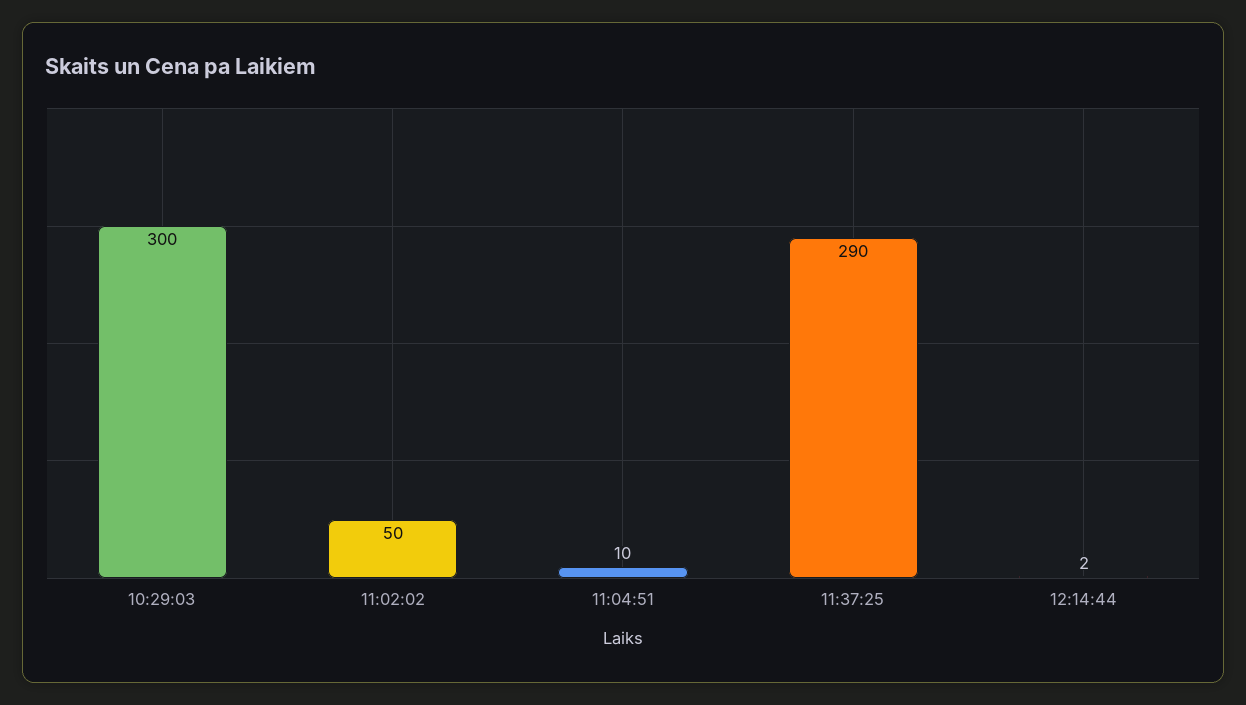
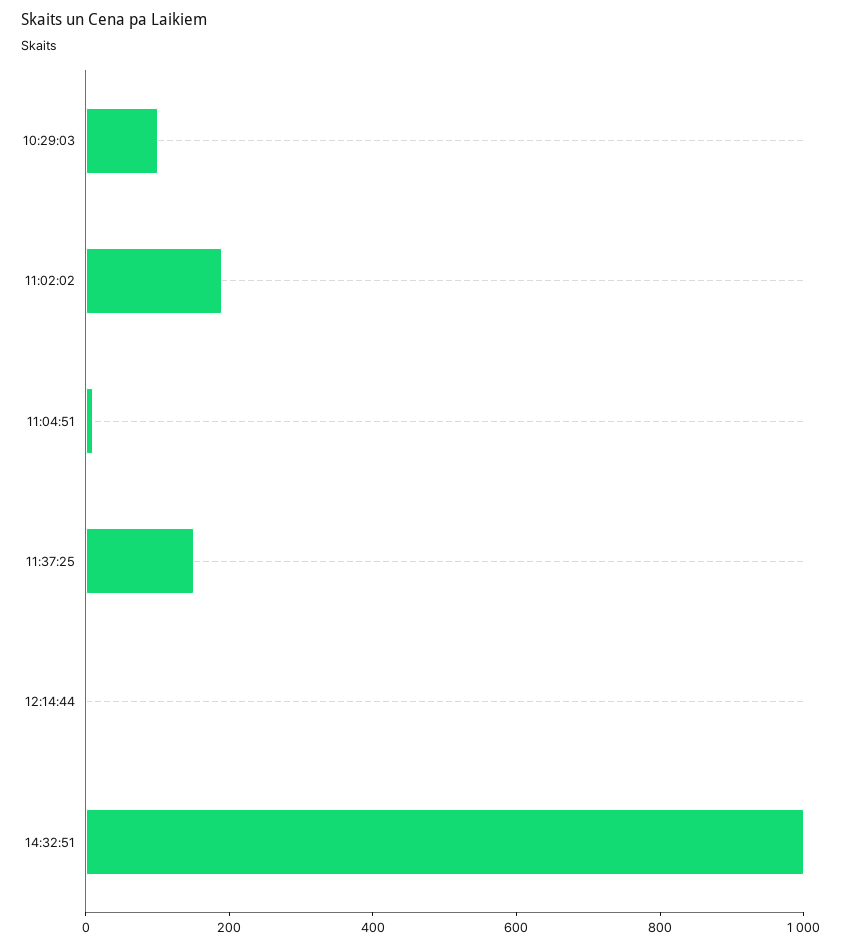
10:29:03: 300 -> 100
11:02:02: 50 -> 200
11:37:25: 290 -> 150
14:32:51: none -> 1000

